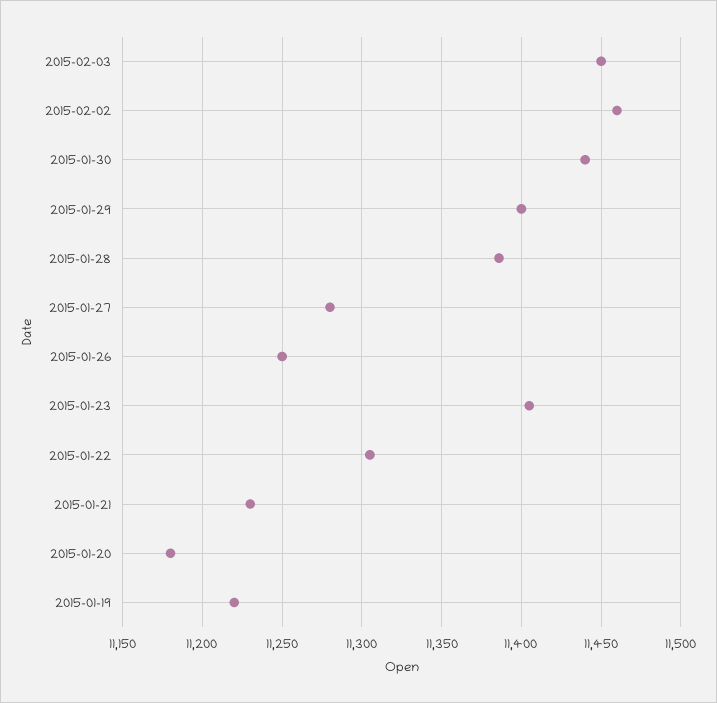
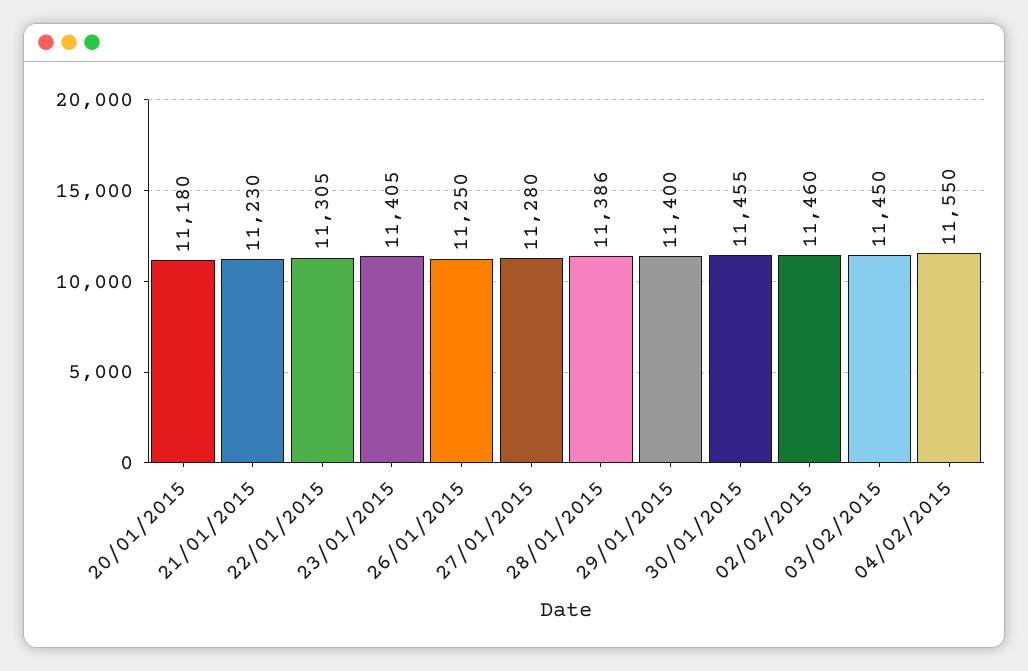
2015-01-30: 11440 -> 11455
2015-01-19: 11220 -> none
04/02/2015: none -> 11550

